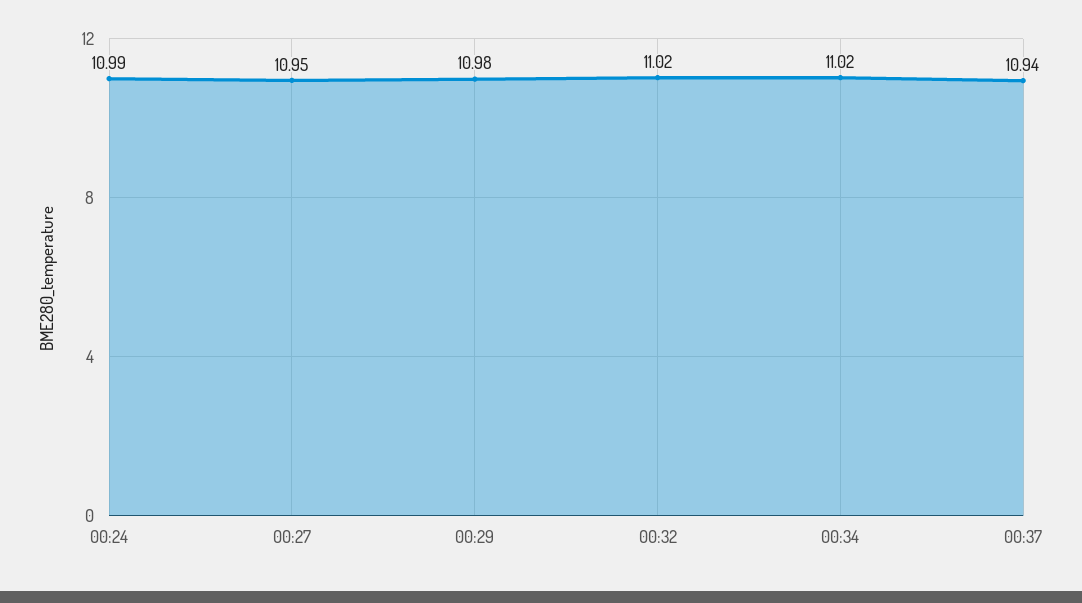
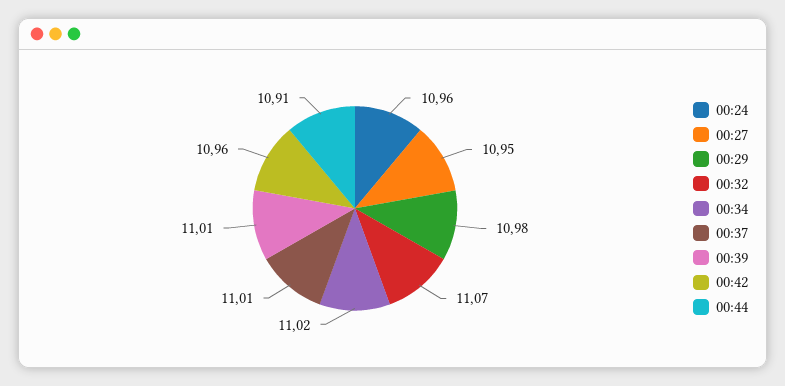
00:24: 10.99 -> 10.96
00:32: 11.02 -> 11.07
00:37: 10.94 -> 11.01
00:39: none -> 11.01
00:42: none -> 10.96
00:44: none -> 10.91

